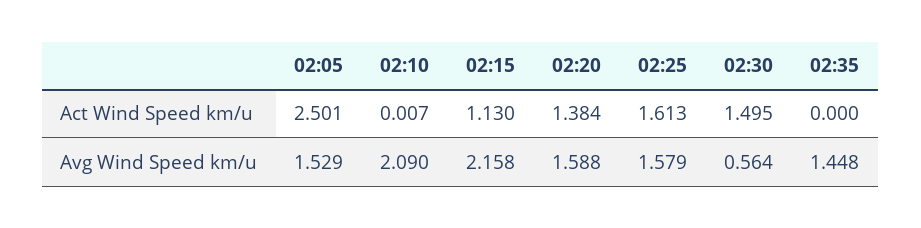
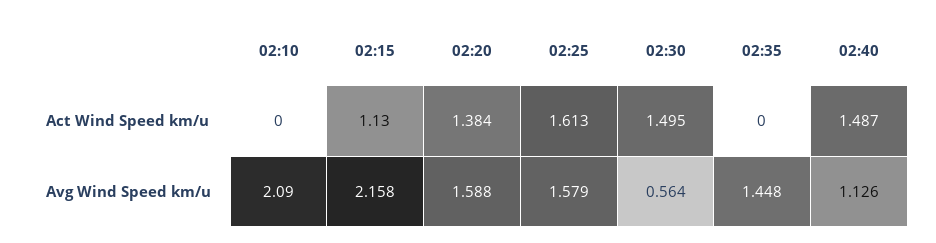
02:05, Act Wind Speed km/u: 2.501 -> none
02:10, Act Wind Speed km/u: 0.007 -> 0
02:05, Avg Wind Speed km/u: 1.529 -> none
02:40, Act Wind Speed km/u: none -> 1.487
02:40, Avg Wind Speed km/u: none -> 1.126

